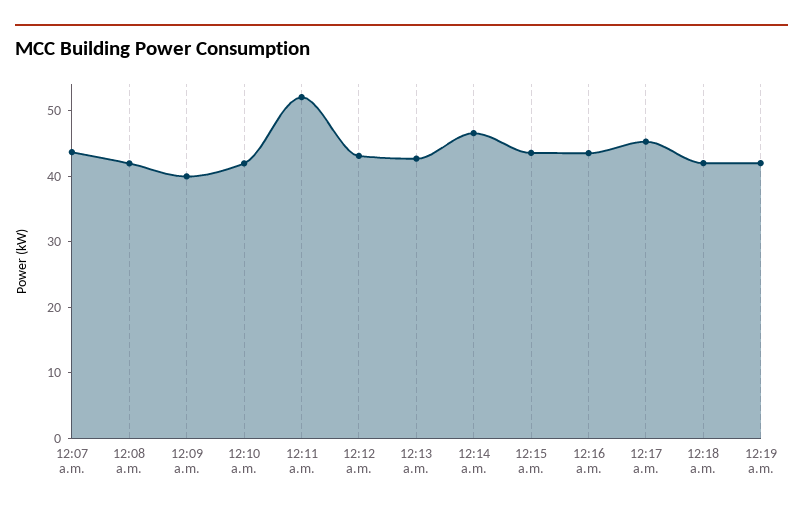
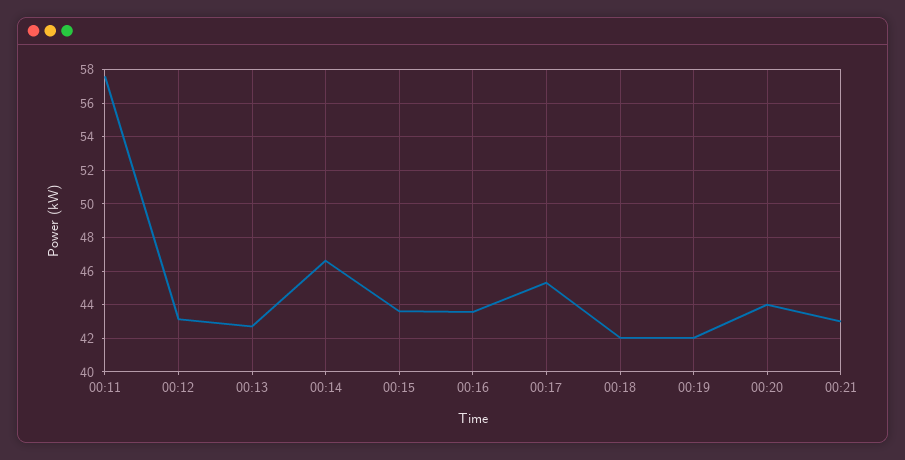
12:07 a.m.: 44 -> none
12:08 a.m.: 42 -> none
12:09 a.m.: 40 -> none
12:10 a.m.: 42 -> none
12:11 a.m.: 52 -> 57.5
00:20: none -> 44
00:21: none -> 43

